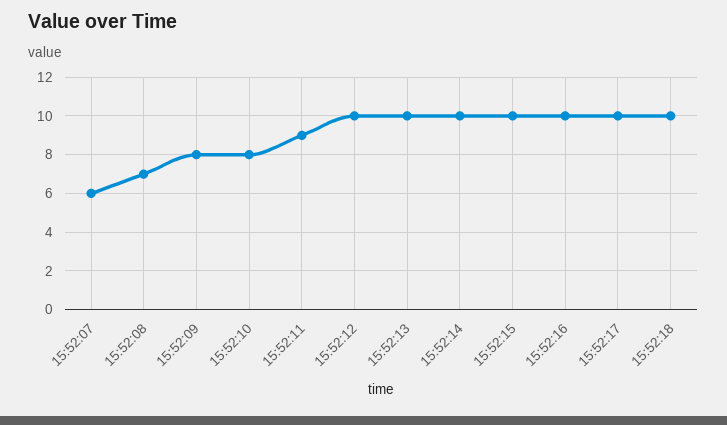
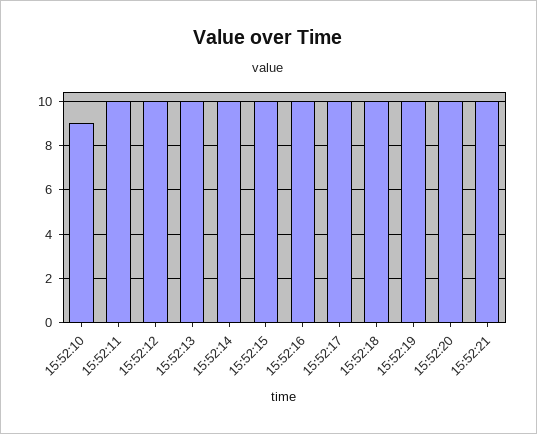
15:52:07: 6 -> none
15:52:08: 7 -> none
15:52:09: 8 -> none
15:52:10: 8 -> 9
15:52:11: 9 -> 10
15:52:19: none -> 10
15:52:20: none -> 10
15:52:21: none -> 10

